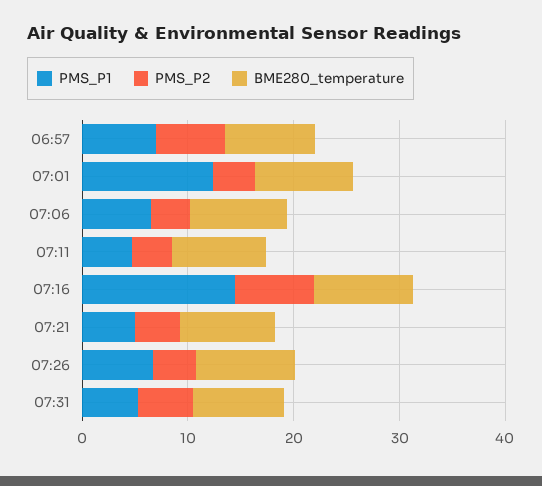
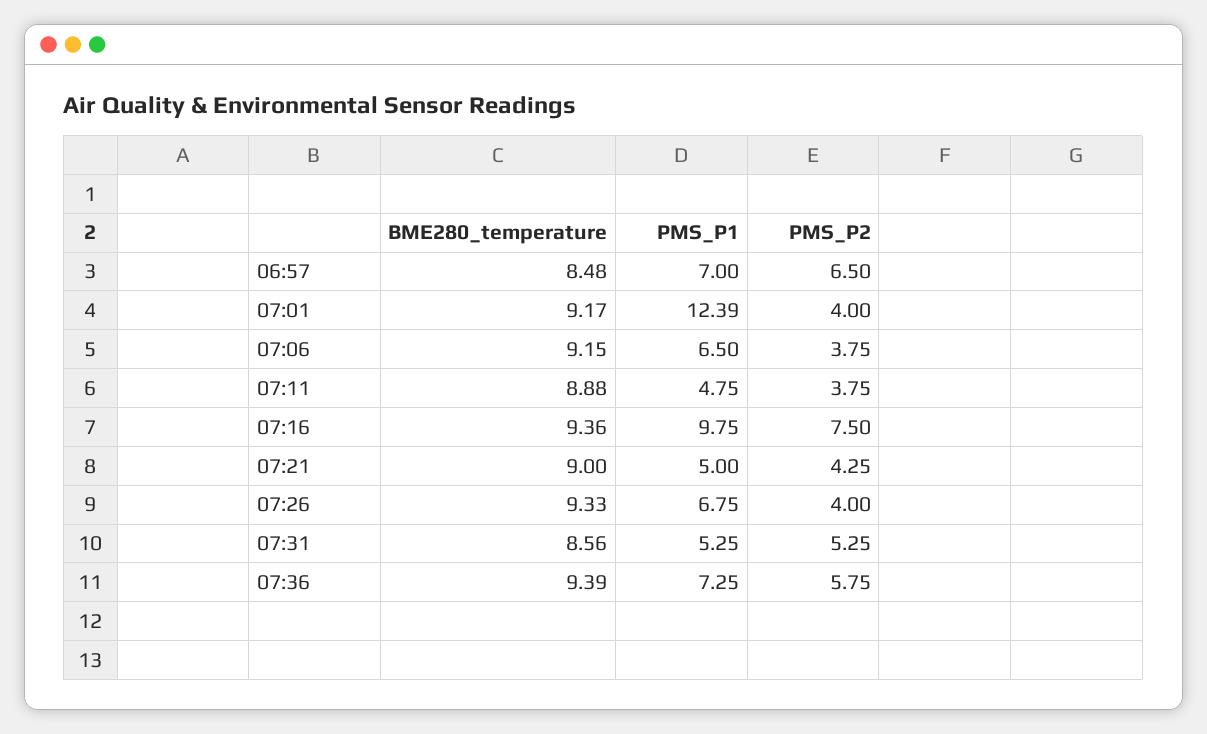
PMS_P1, 07:16: 14 -> 9.75
BME280_temperature, 07:36: none -> 9.39
PMS_P1, 07:36: none -> 7.25
PMS_P2, 07:36: none -> 5.75

